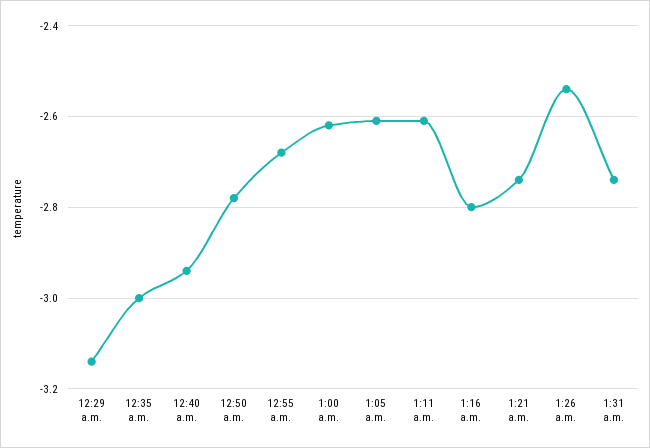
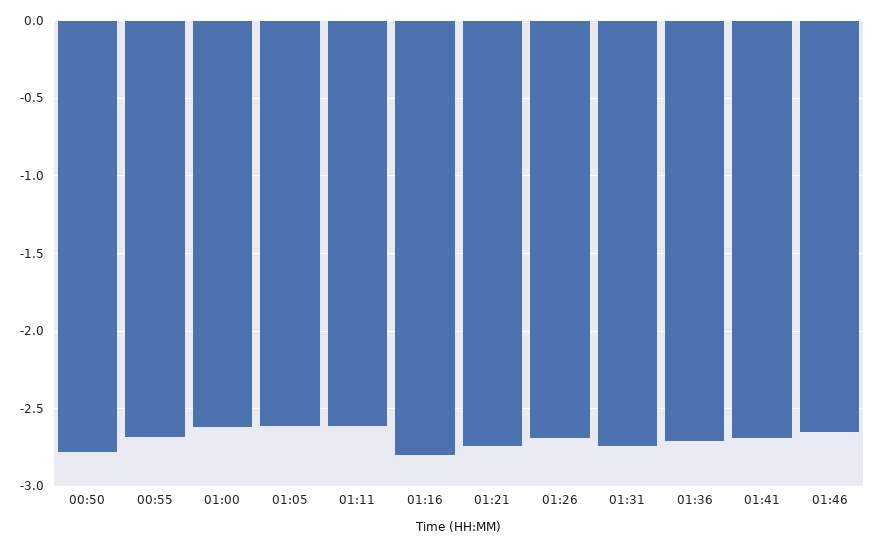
12:29 a.m.: -3.15 -> none
12:35 a.m.: -3 -> none
12:40 a.m.: -2.95 -> none
1:26 a.m.: -2.55 -> -2.7
01:36: none -> -2.7
01:41: none -> -2.7
01:46: none -> -2.65

